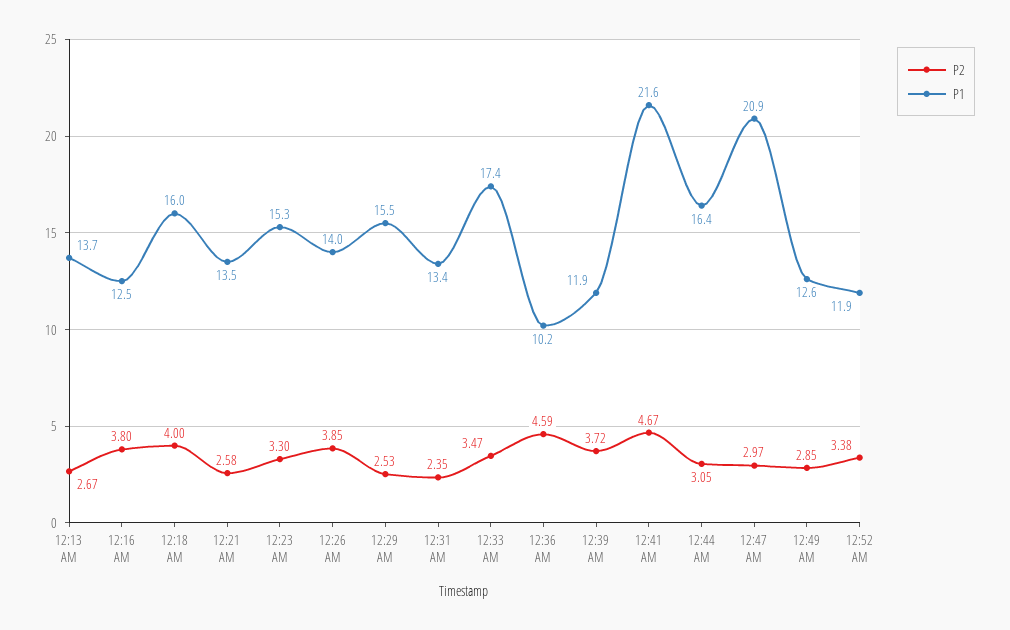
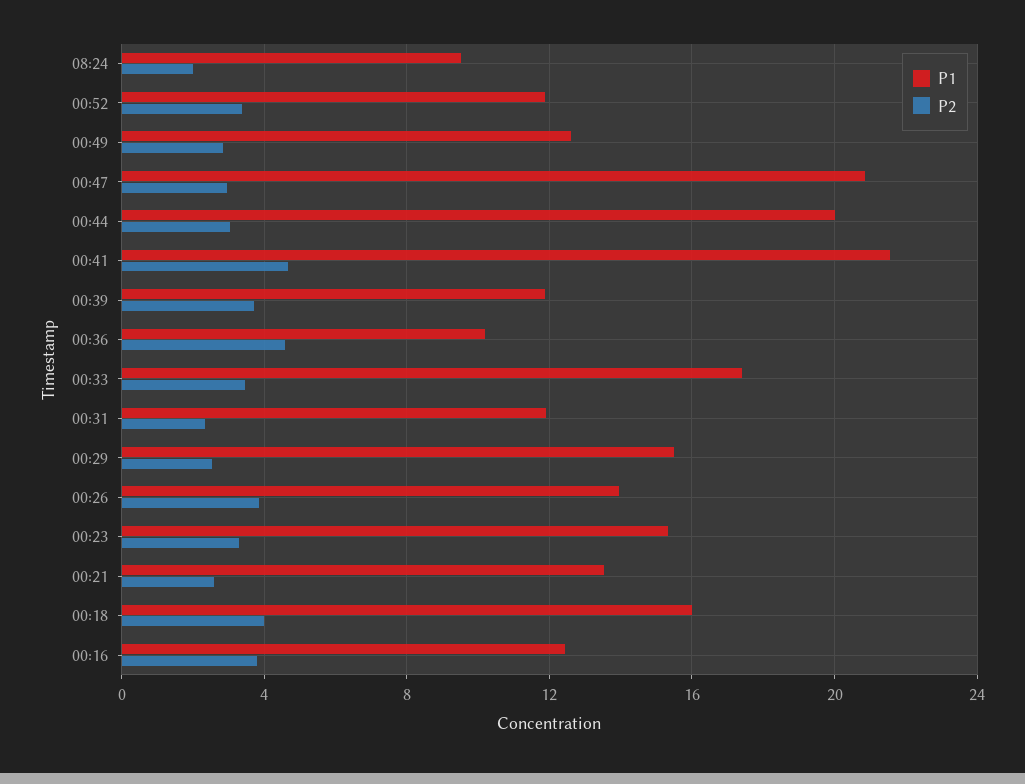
P2, 12:13 AM: 2.67 -> none
P1, 12:13 AM: 13.7 -> none
P1, 12:31 AM: 13.4 -> 12
P1, 12:44 AM: 16.4 -> 20
P1, 08:24: none -> 9.5
P2, 08:24: none -> 2

